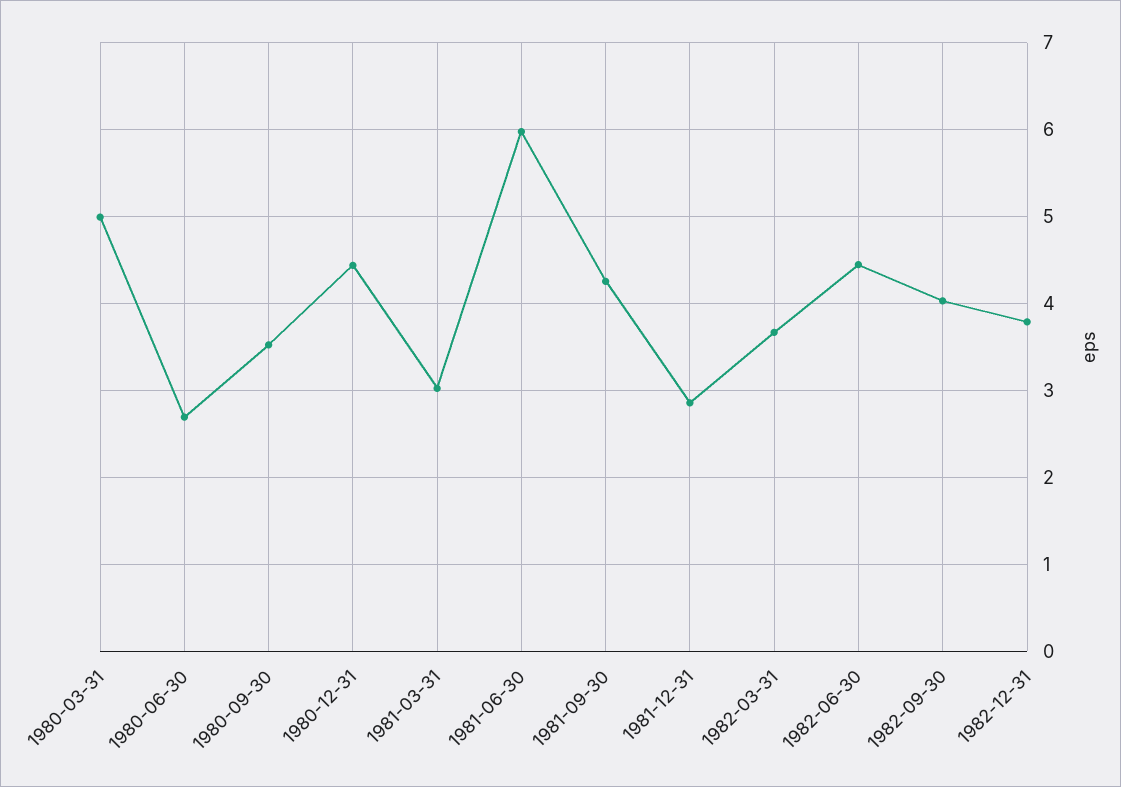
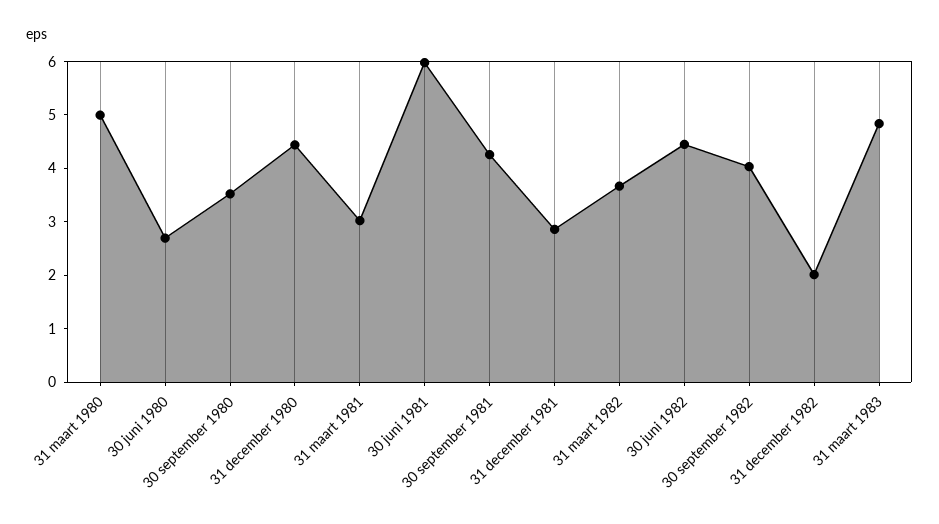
1982-12-31: 3.8 -> 2
31 maart 1983: none -> 4.8

